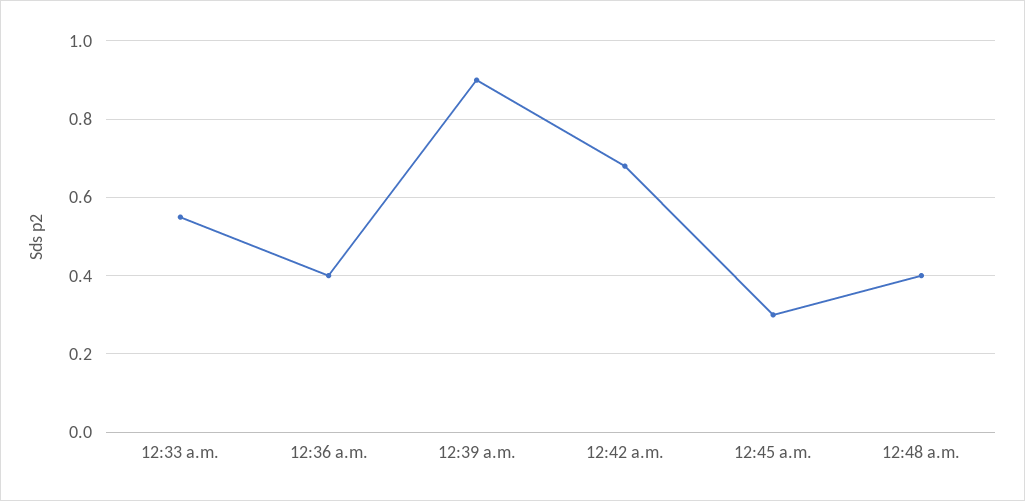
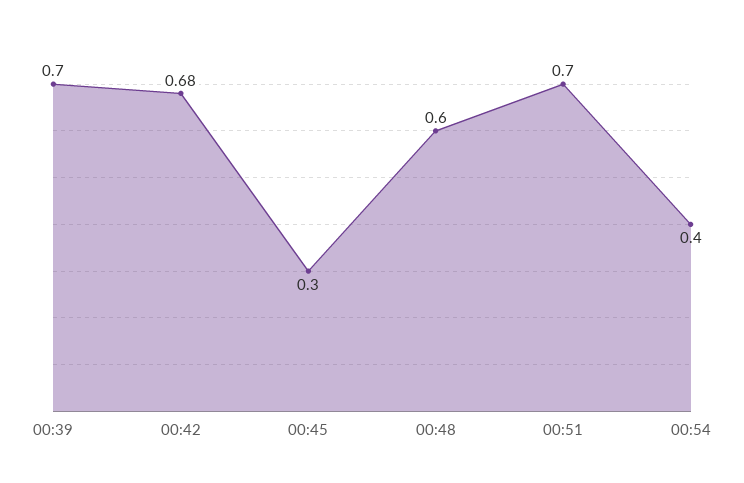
12:33 a.m.: 0.55 -> none
12:36 a.m.: 0.4 -> none
12:39 a.m.: 0.9 -> 0.7
12:48 a.m.: 0.4 -> 0.6
00:51: none -> 0.7
00:54: none -> 0.4

